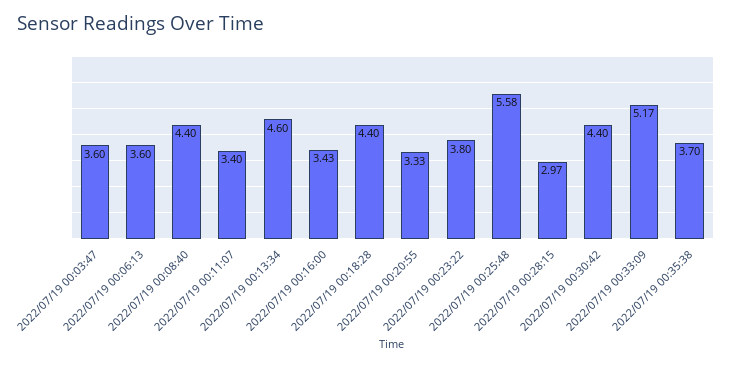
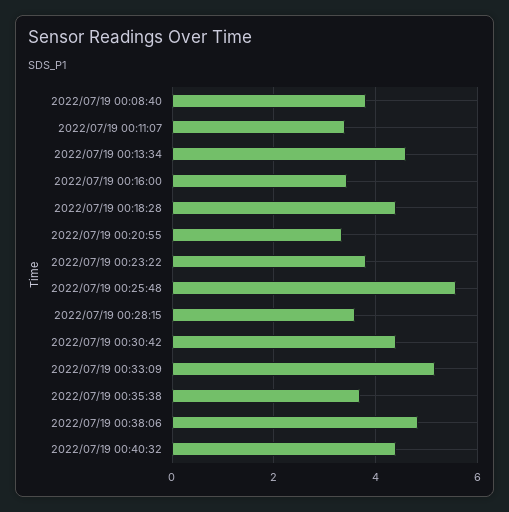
2022/07/19 00:03:47: 3.6 -> none
2022/07/19 00:06:13: 3.6 -> none
2022/07/19 00:08:40: 4.4 -> 3.8
2022/07/19 00:28:15: 2.97 -> 3.6
2022/07/19 00:38:06: none -> 4.8
2022/07/19 00:40:32: none -> 4.4

